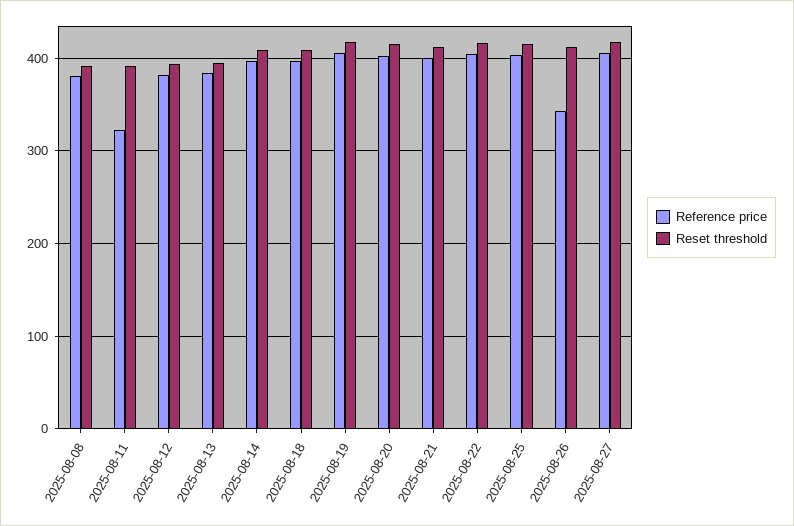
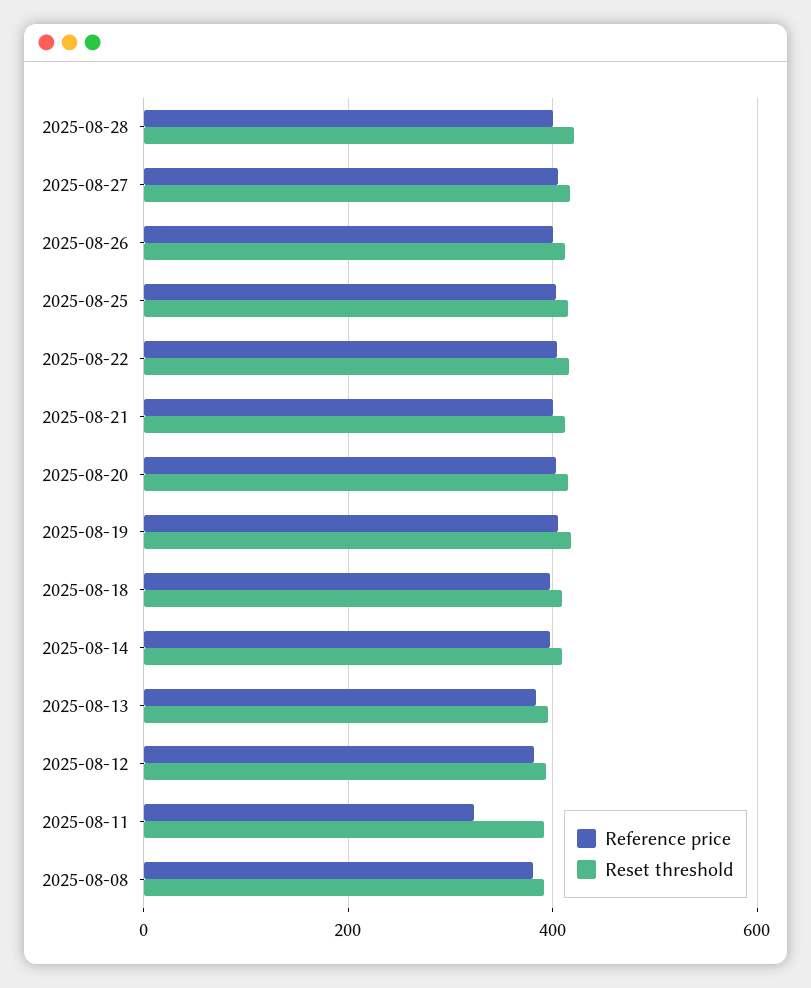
Reference price, 2025-08-26: 340 -> 400
Reference price, 2025-08-28: none -> 400
Reset threshold, 2025-08-28: none -> 420

